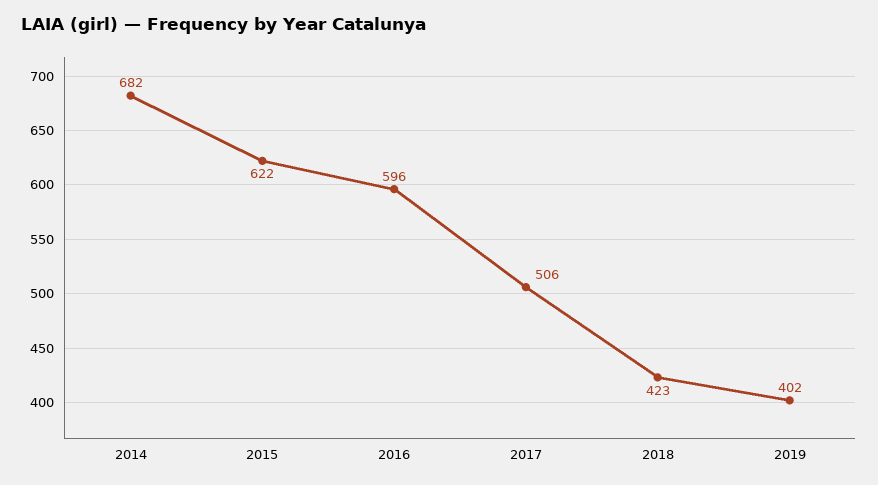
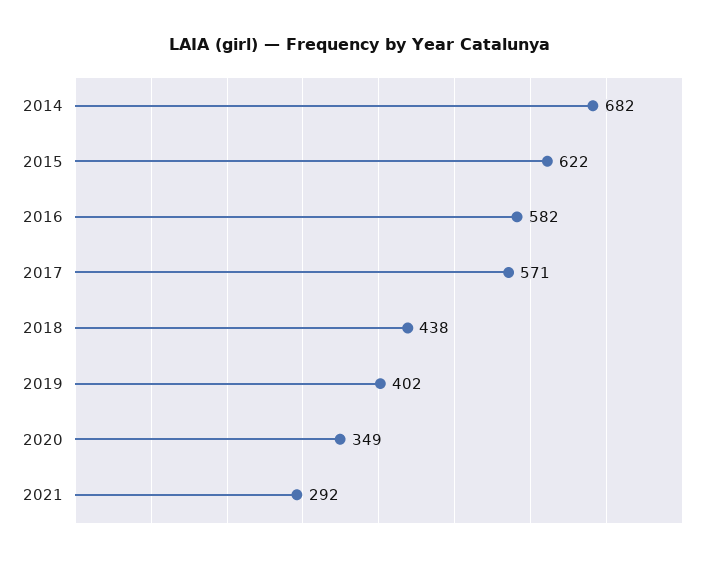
2016: 596 -> 582
2017: 506 -> 571
2018: 423 -> 438
2020: none -> 349
2021: none -> 292

